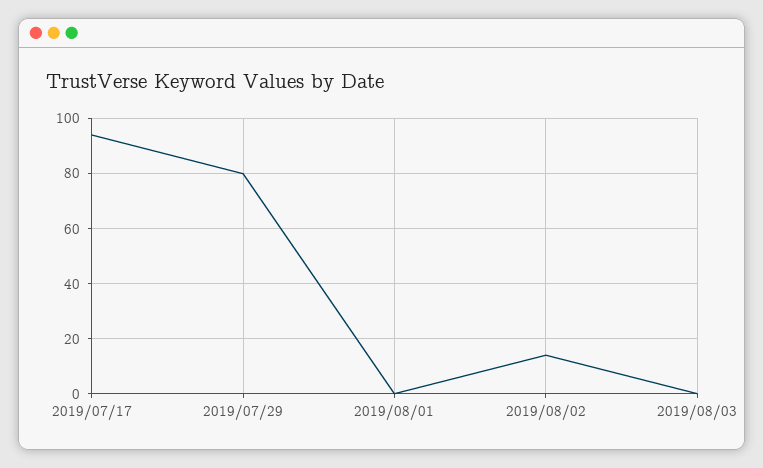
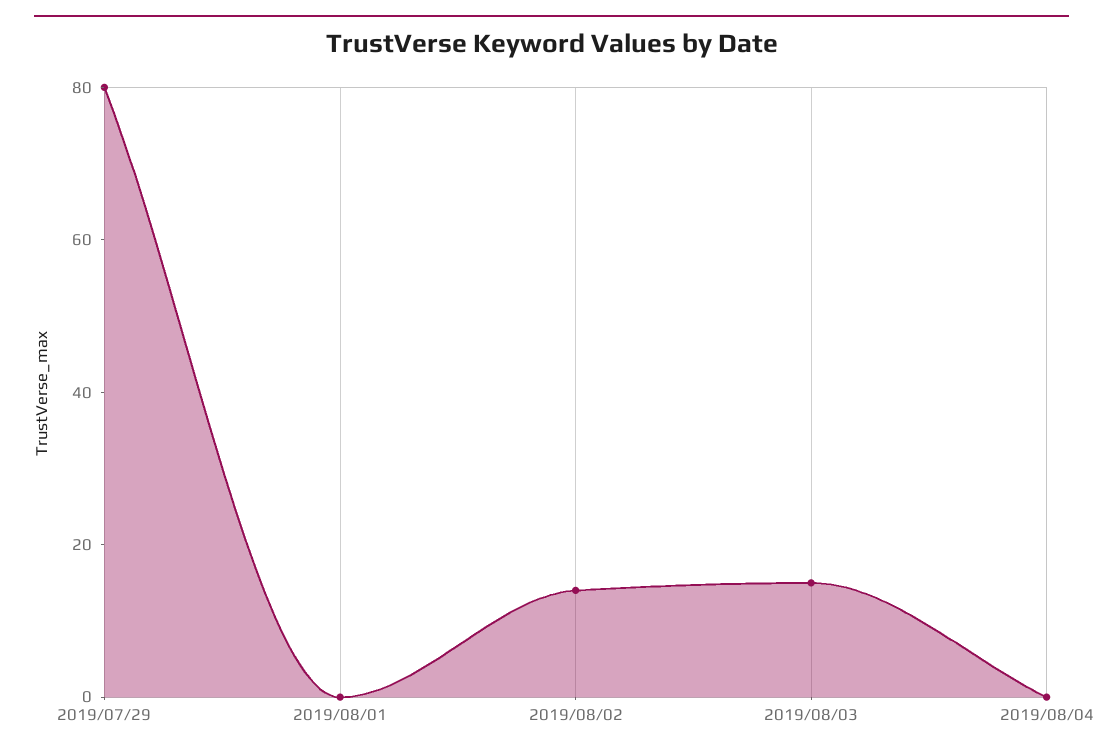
2019/07/17: 95 -> none
2019/08/03: 0 -> 15
2019/08/04: none -> 0

